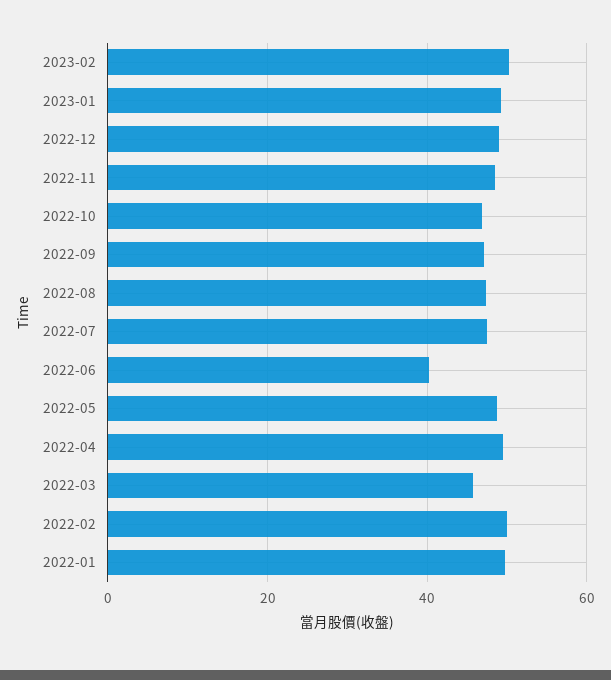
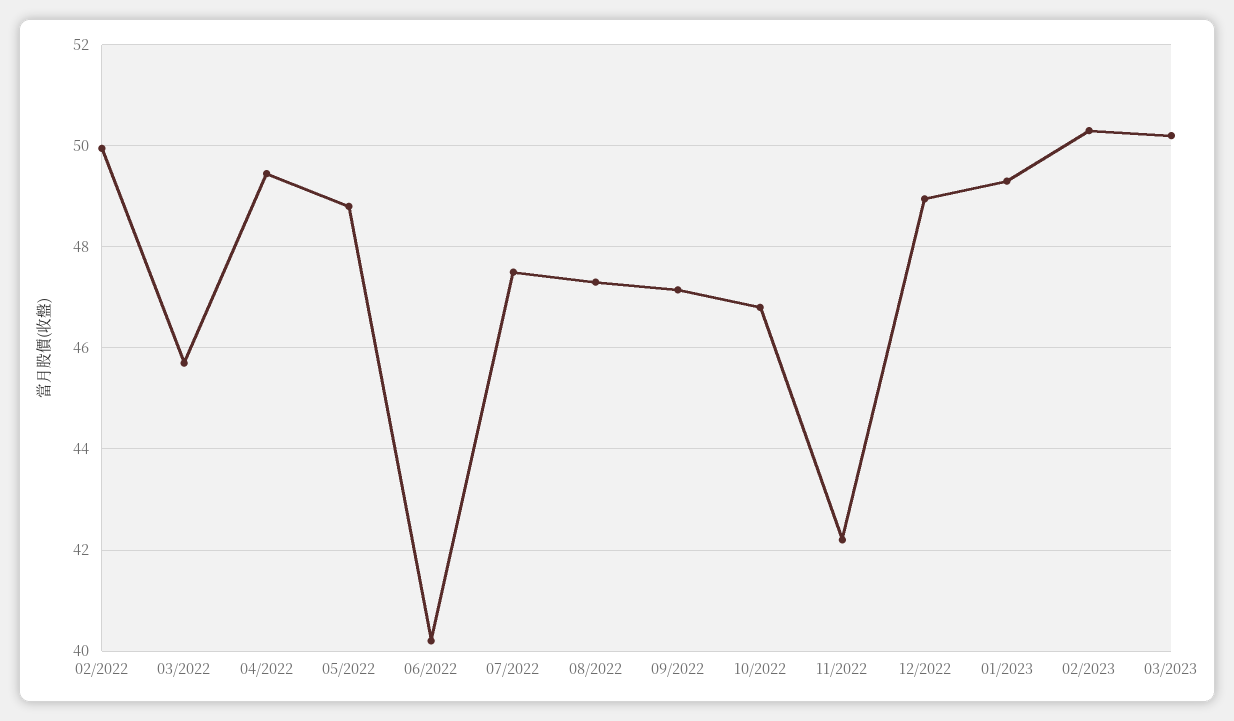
2022-11: 48 -> 42.2
2022-01: 50 -> none
03/2023: none -> 50.2

